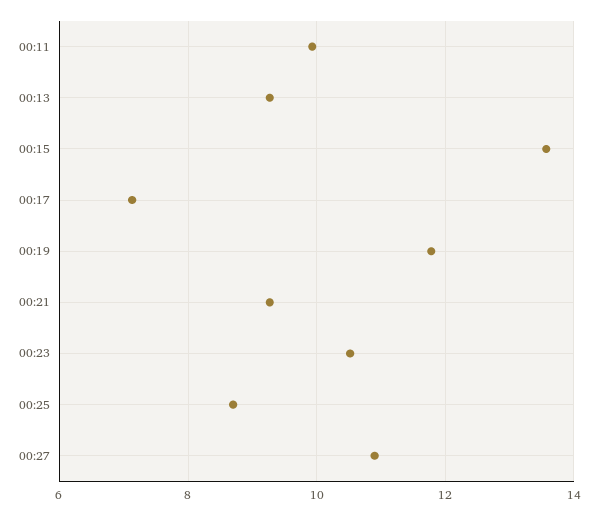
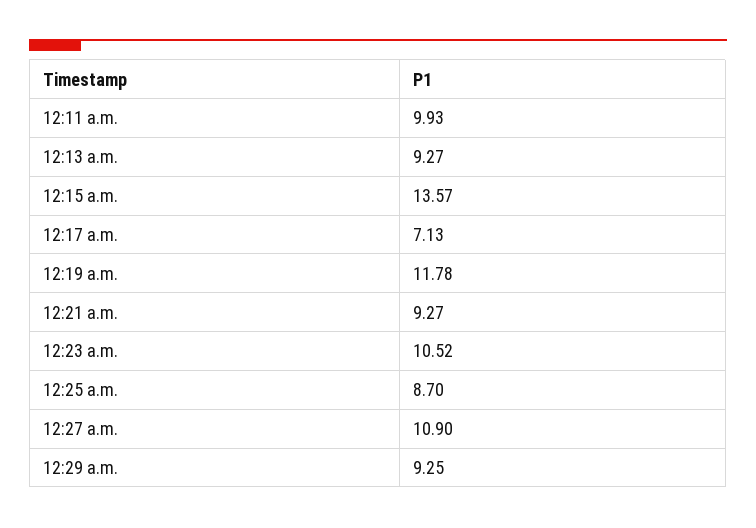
12:29 a.m.: none -> 9.25

